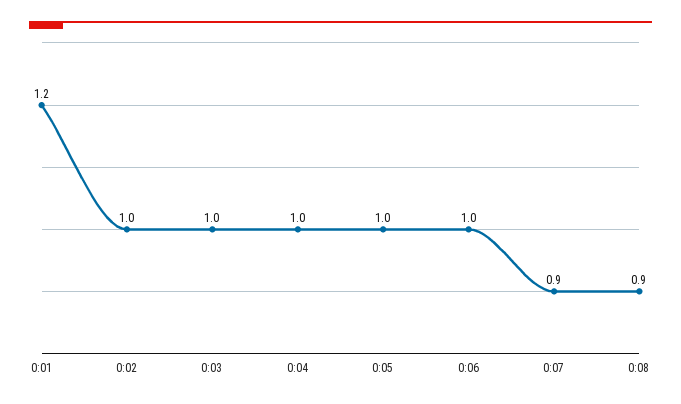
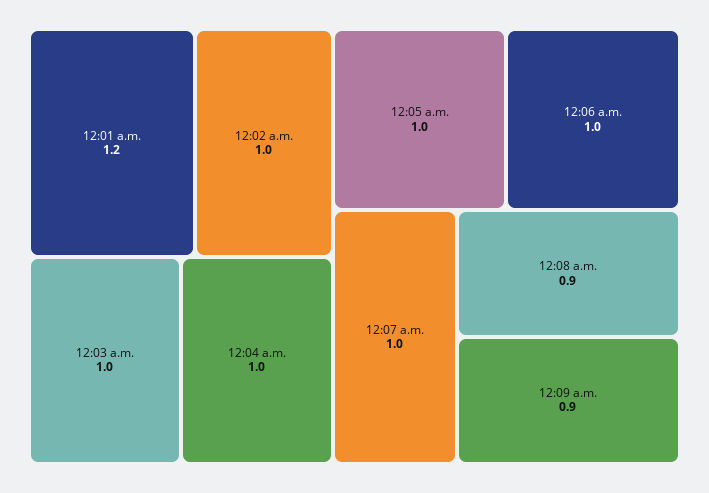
0:07: 0.9 -> 1
12:09 a.m.: none -> 0.9

